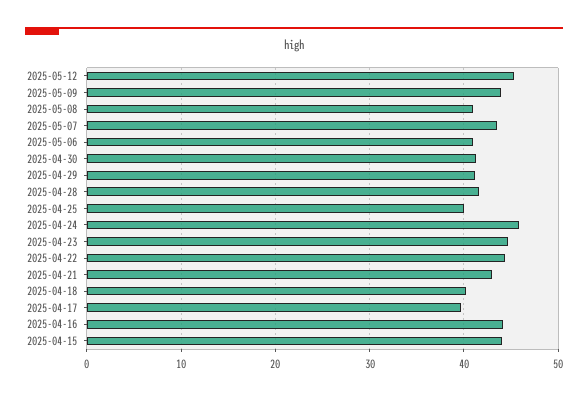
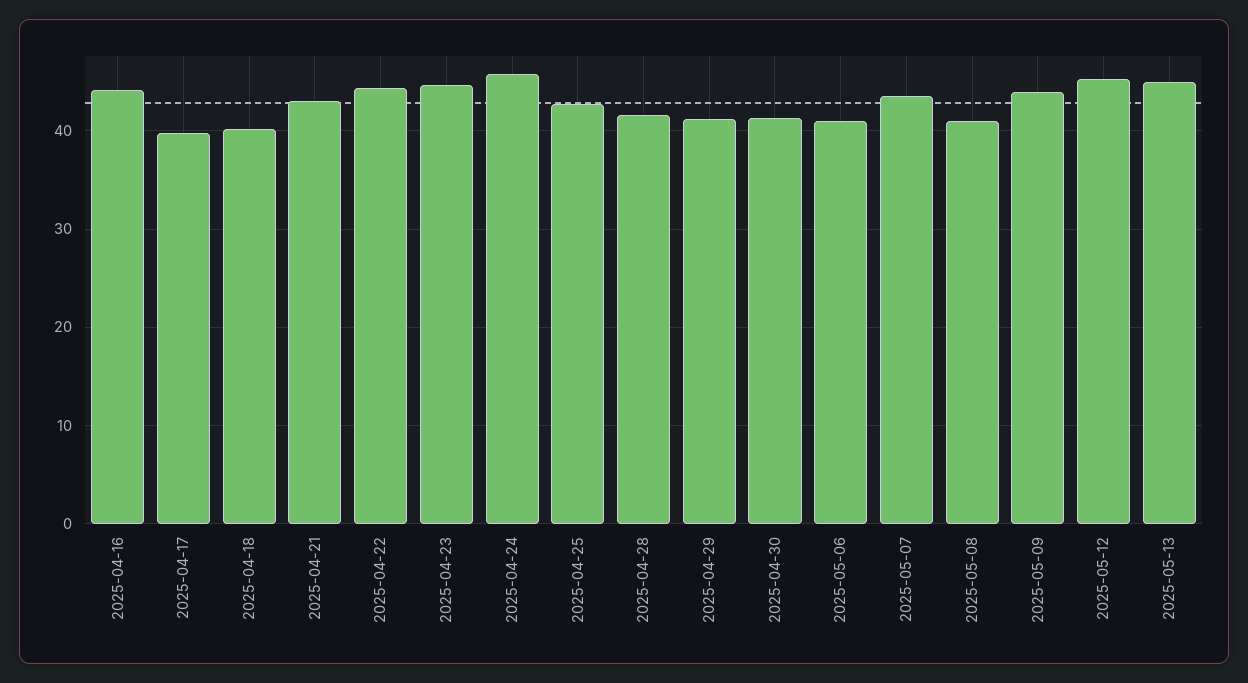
2025-04-25: 40 -> 43
2025-04-15: 44 -> none
2025-05-13: none -> 45

